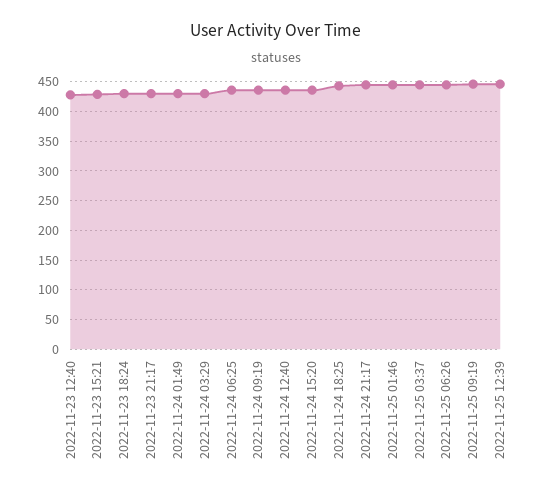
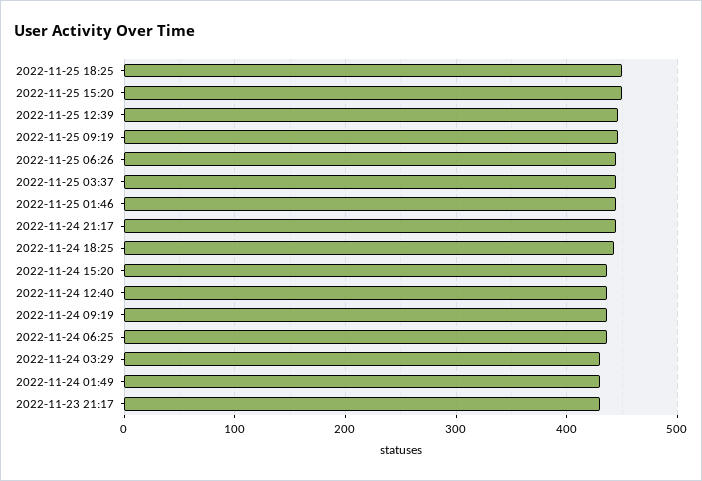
2022-11-23 12:40: 425 -> none
2022-11-23 15:21: 425 -> none
2022-11-23 18:24: 425 -> none
2022-11-25 18:25: none -> 450
2022-11-25 15:20: none -> 450

